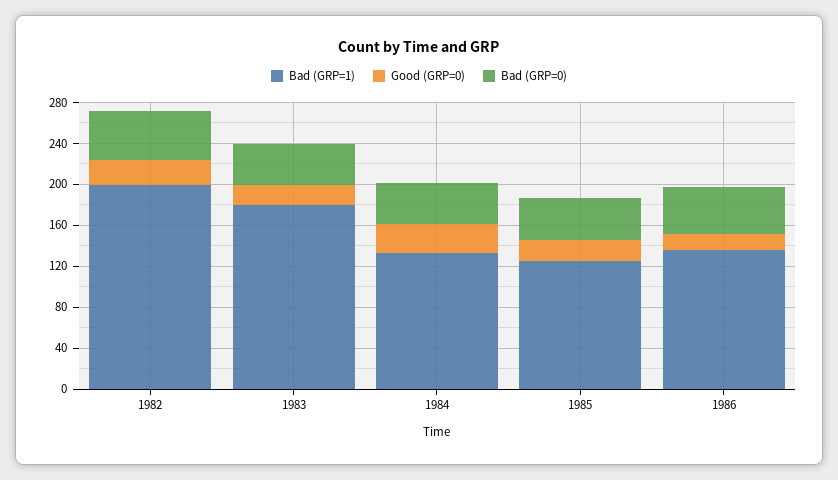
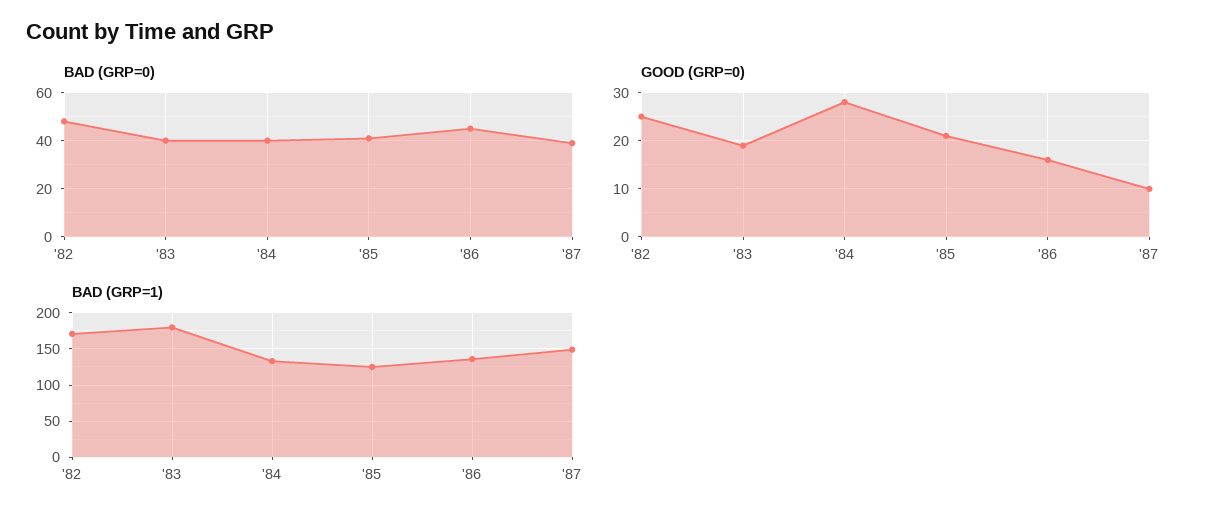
Bad (GRP=1), 1982: 200 -> 170
Bad (GRP=0), '87: none -> 40
Good (GRP=0), '87: none -> 10
Bad (GRP=1), '87: none -> 150

